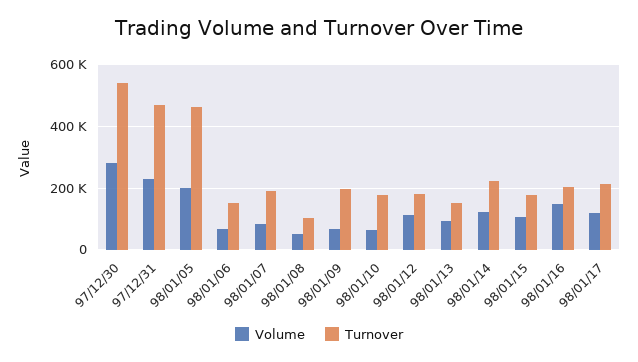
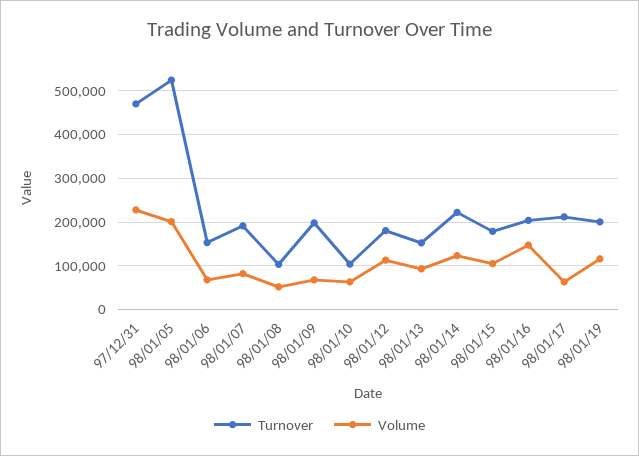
Volume, 97/12/30: 280000 -> none
Turnover, 97/12/30: 540000 -> none
Turnover, 98/01/05: 460000 -> 520000
Turnover, 98/01/10: 180000 -> 100000
Volume, 98/01/17: 120000 -> 60000
Turnover, 98/01/19: none -> 200000
Volume, 98/01/19: none -> 120000

